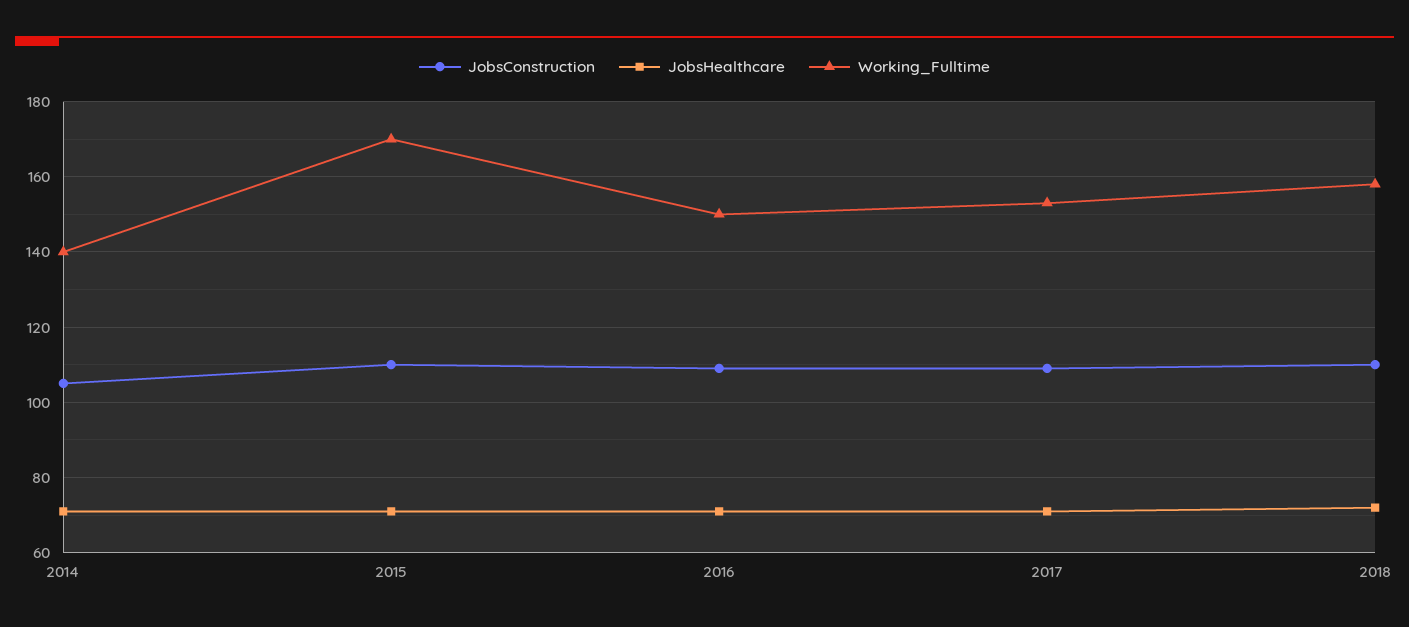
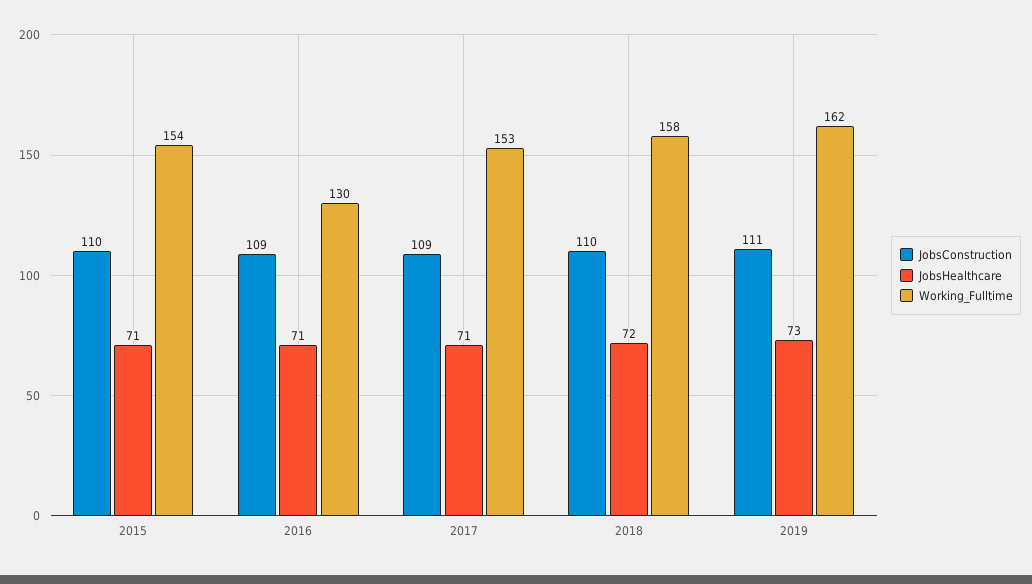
JobsConstruction, 2014: 105 -> none
JobsHealthcare, 2014: 70 -> none
Working_Fulltime, 2014: 140 -> none
Working_Fulltime, 2015: 170 -> 154
Working_Fulltime, 2016: 150 -> 130
JobsConstruction, 2019: none -> 111
JobsHealthcare, 2019: none -> 73
Working_Fulltime, 2019: none -> 162

